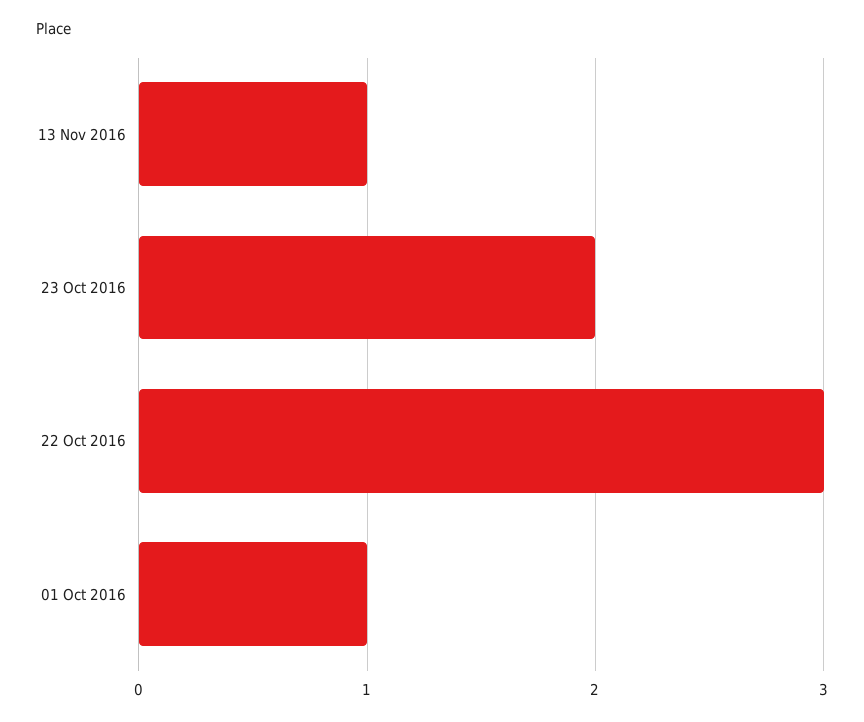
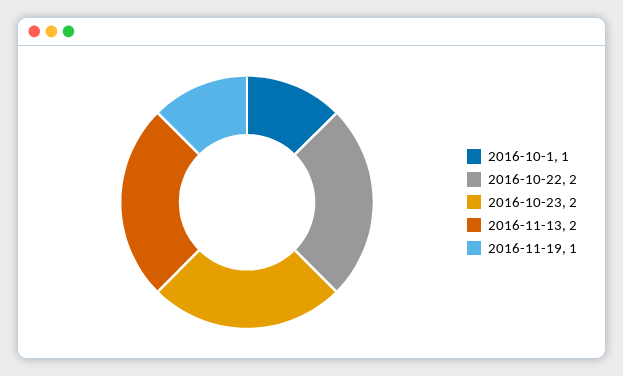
13 Nov 2016: 1 -> 2
22 Oct 2016: 3 -> 2
2016-11-19: none -> 1

